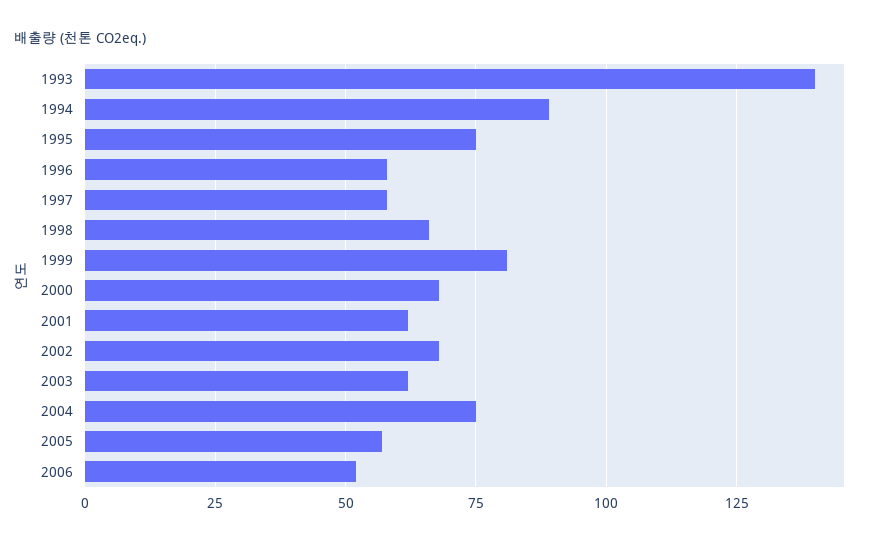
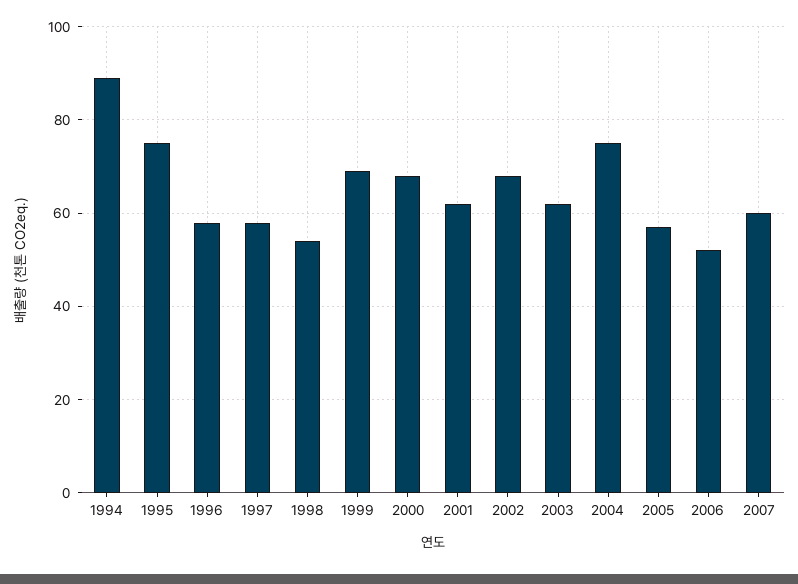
1993: 140 -> none
1998: 65 -> 55
1999: 80 -> 70
2007: none -> 60

